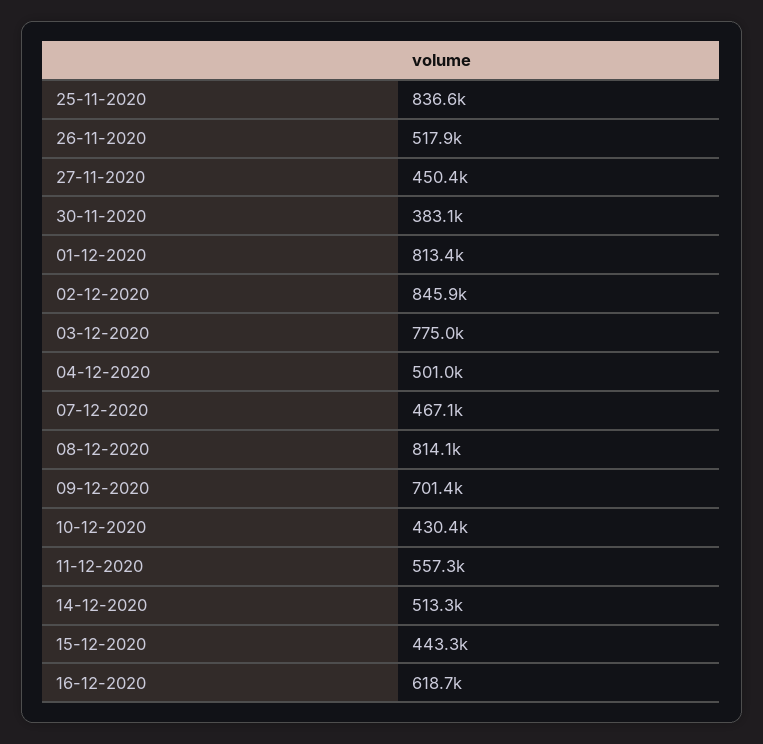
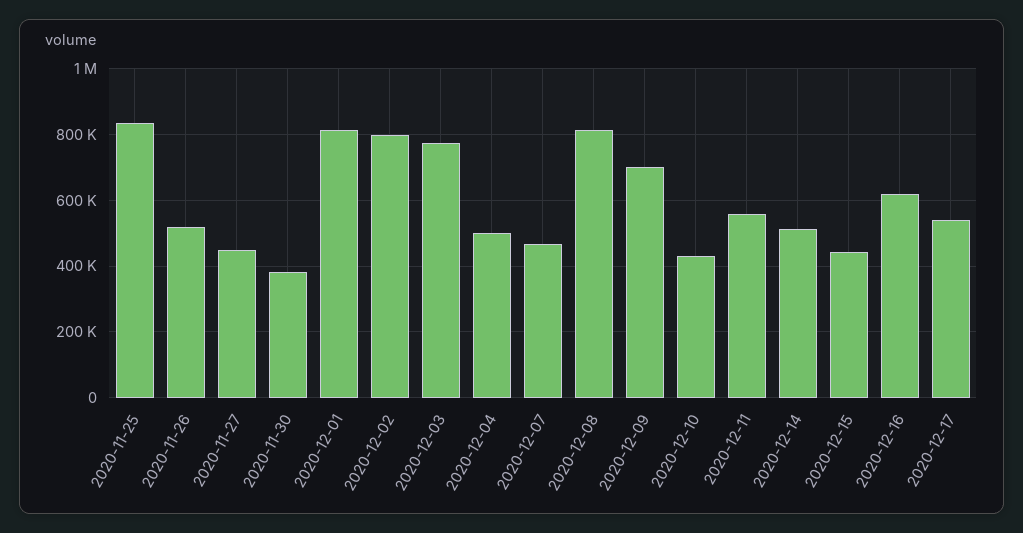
02-12-2020: 845900 -> 800000
2020-12-17: none -> 540000

